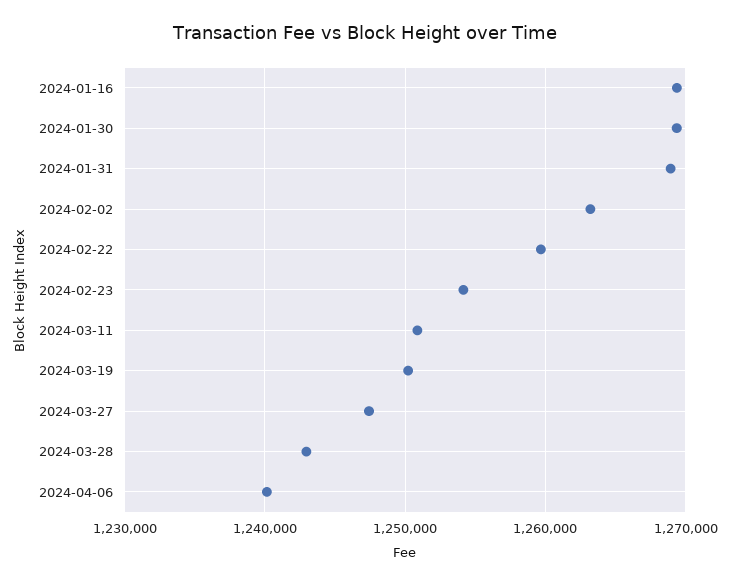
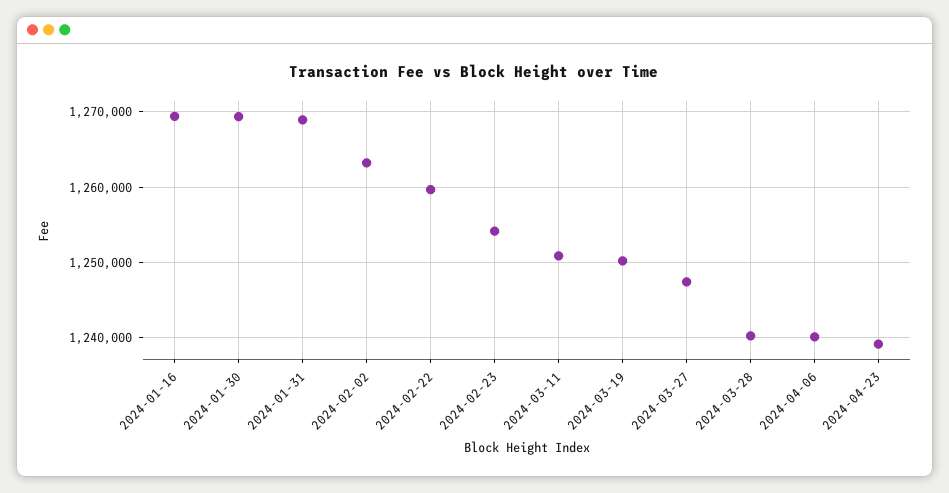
2024-03-28: 1243000 -> 1240000
2024-04-23: none -> 1239000

